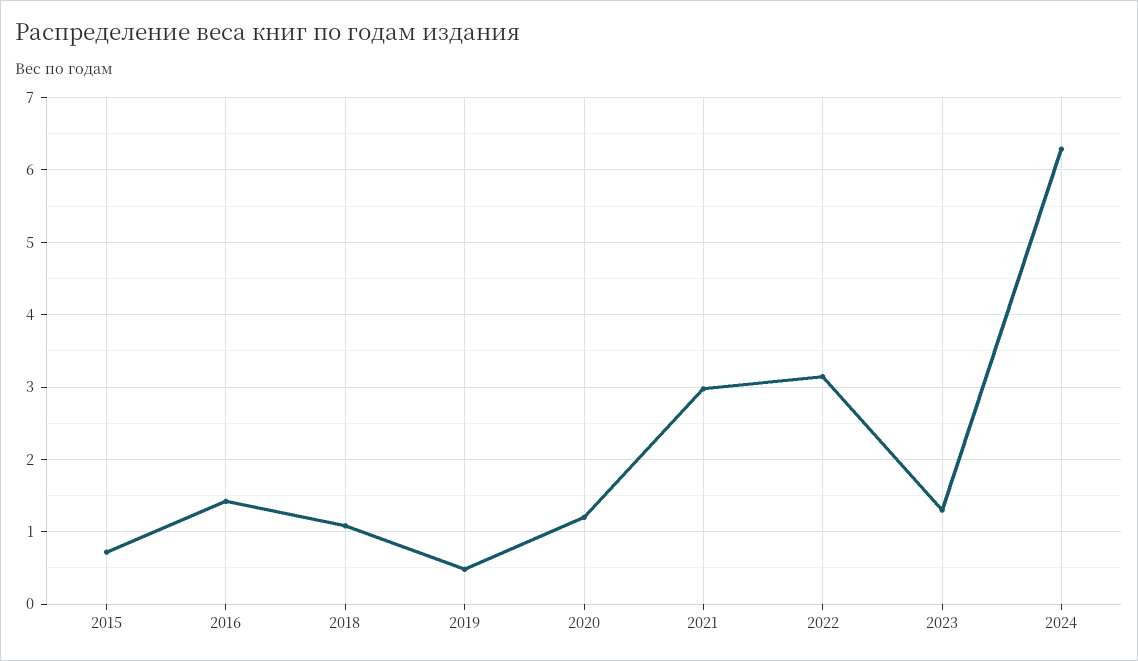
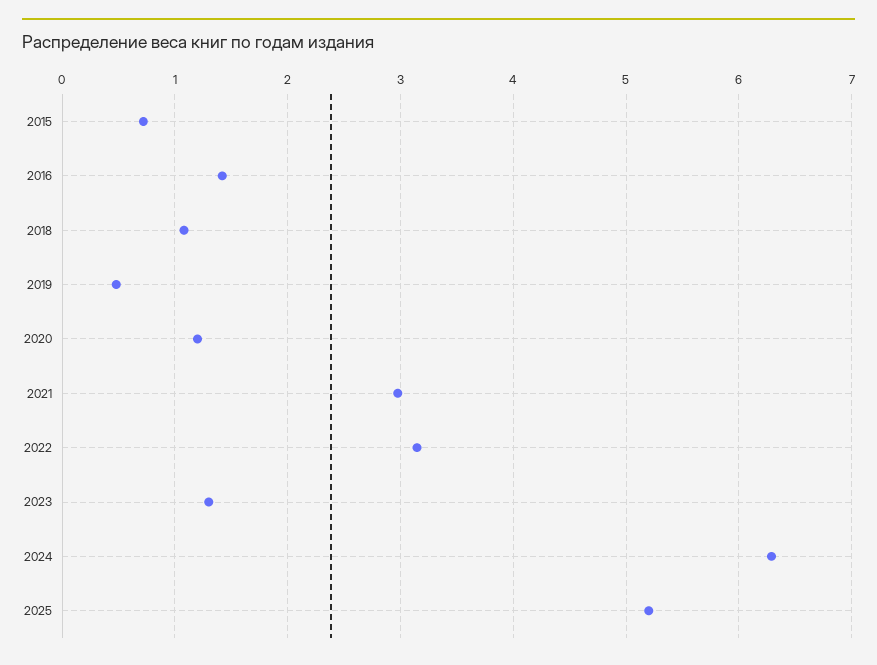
2025: none -> 5.2

